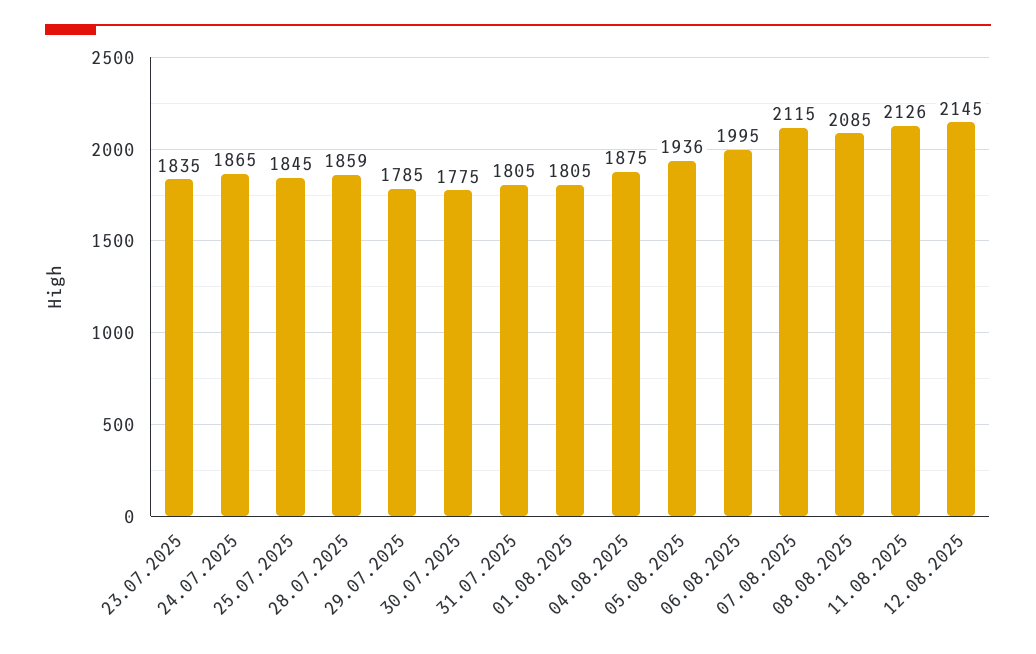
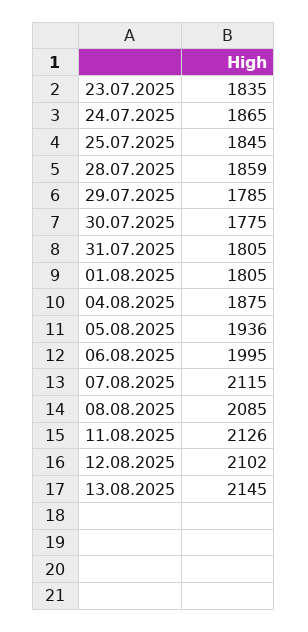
12.08.2025: 2145 -> 2102
13.08.2025: none -> 2145

